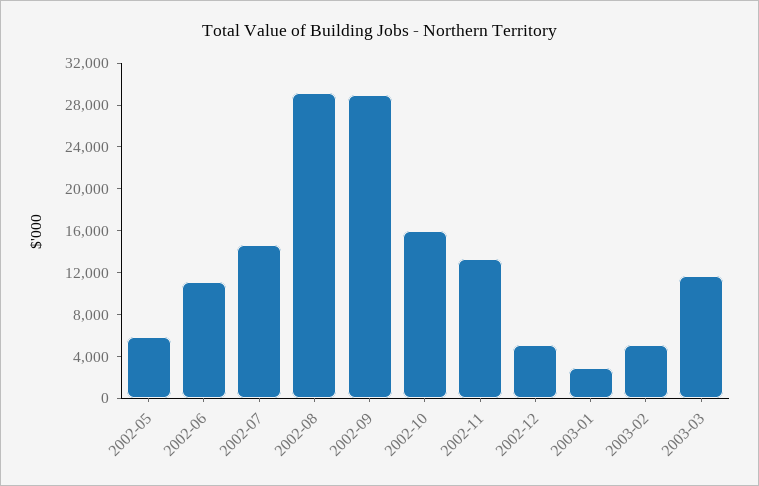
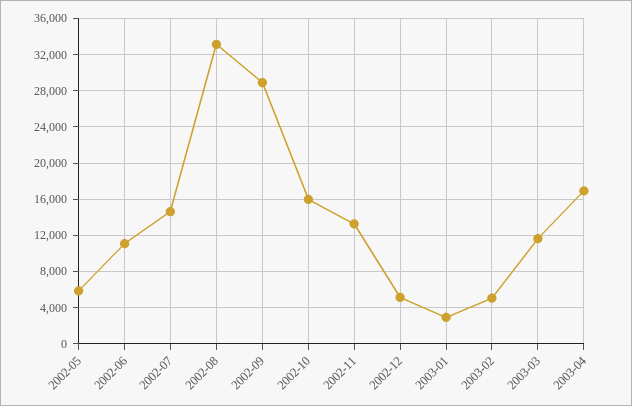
2002-08: 29000 -> 33000
2003-04: none -> 17000

